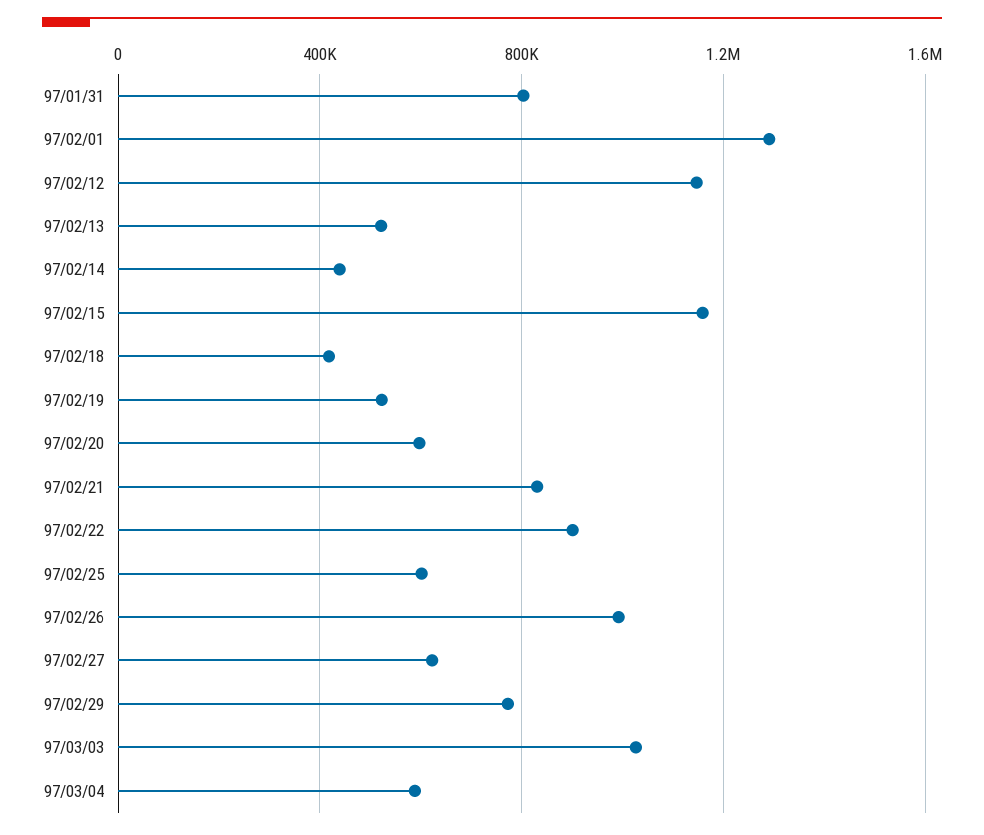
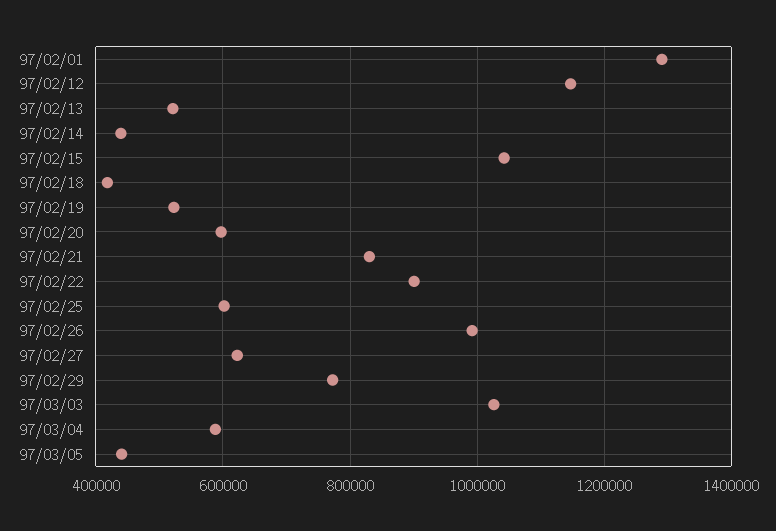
97/01/31: 800000 -> none
97/02/15: 1150000 -> 1040000
97/03/05: none -> 440000

